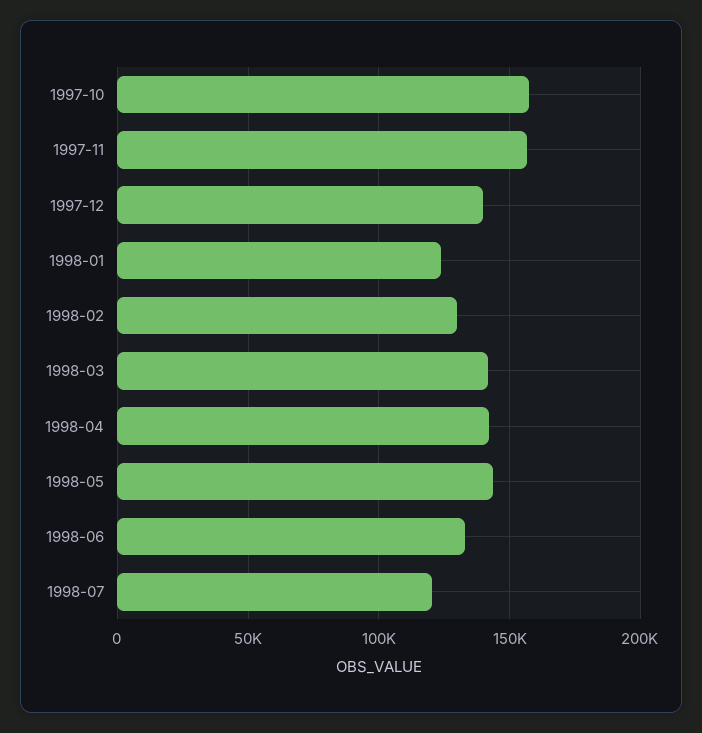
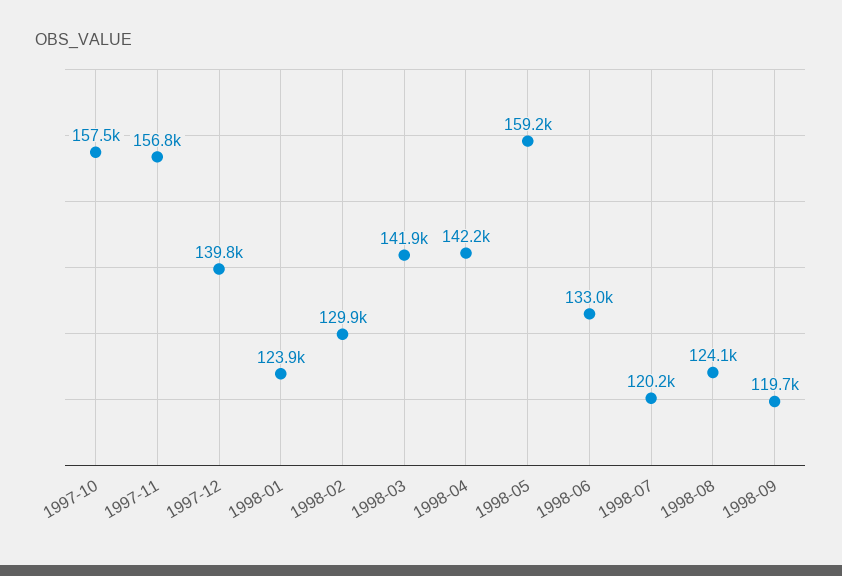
1998-05: 145000 -> 159200
1998-08: none -> 124100
1998-09: none -> 119700

